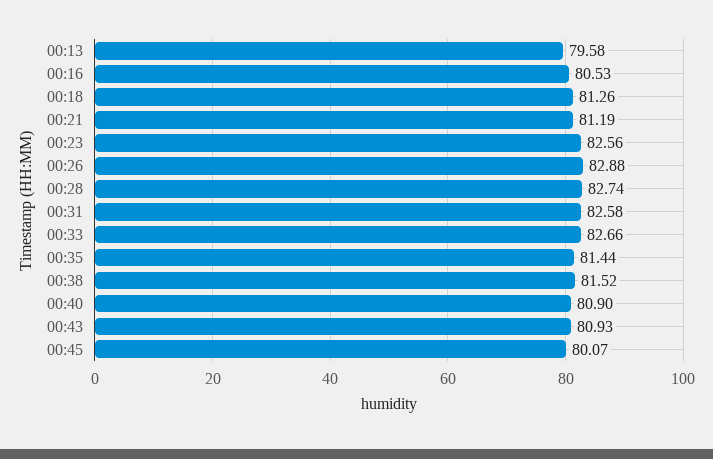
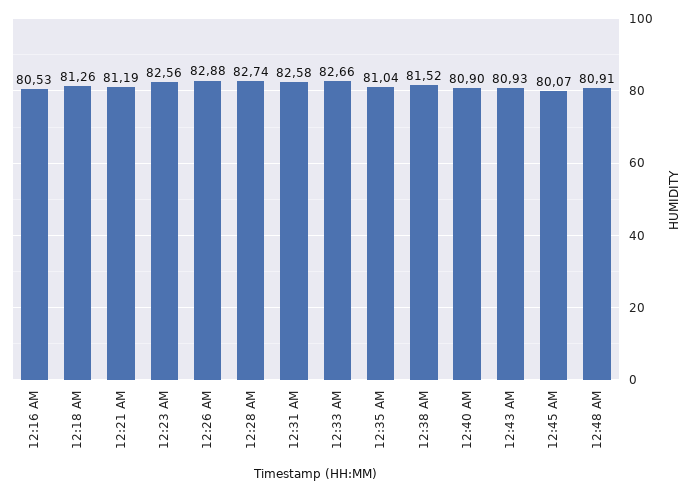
00:13: 79.58 -> none
00:35: 81.44 -> 81.04
12:48 AM: none -> 80.91

